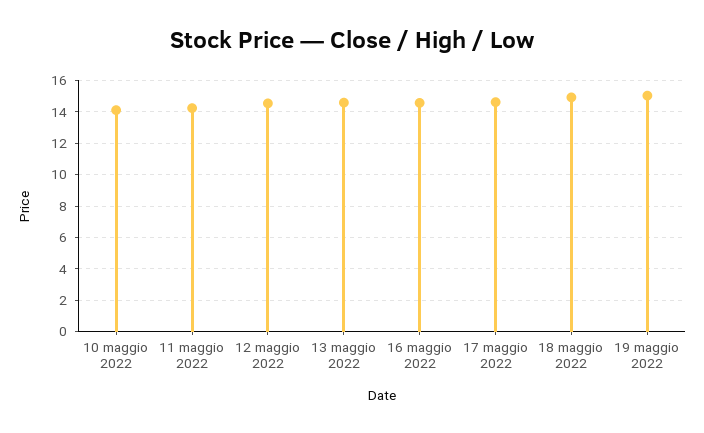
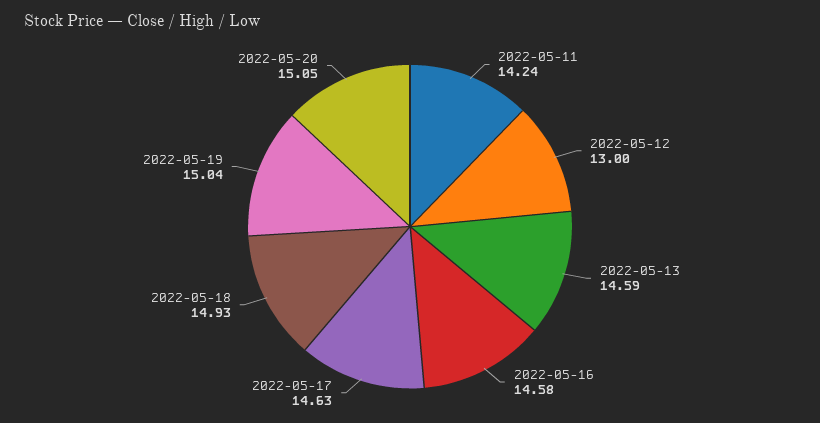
10 maggio 2022: 14 -> none
12 maggio 2022: 14.5 -> 13
2022-05-20: none -> 15.05

